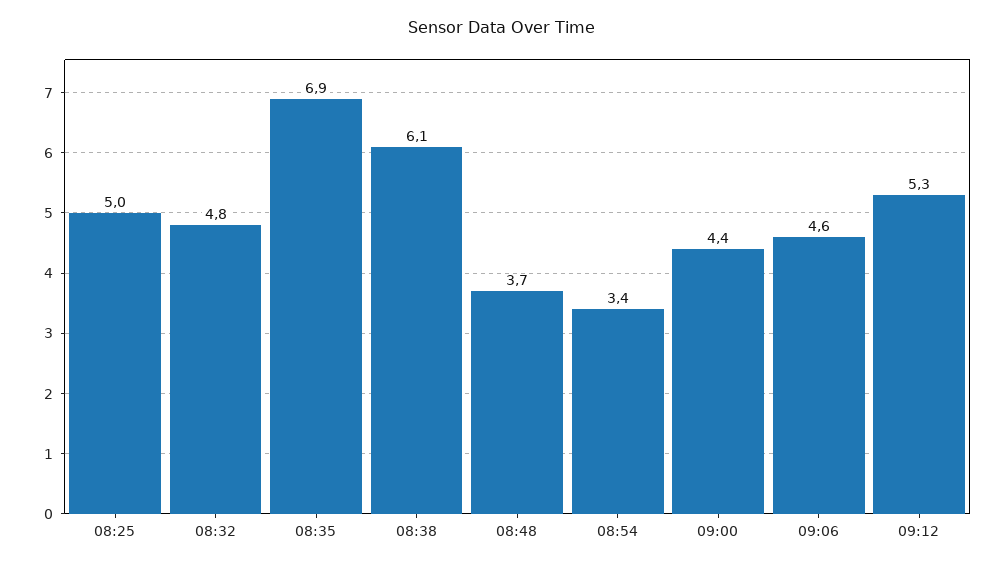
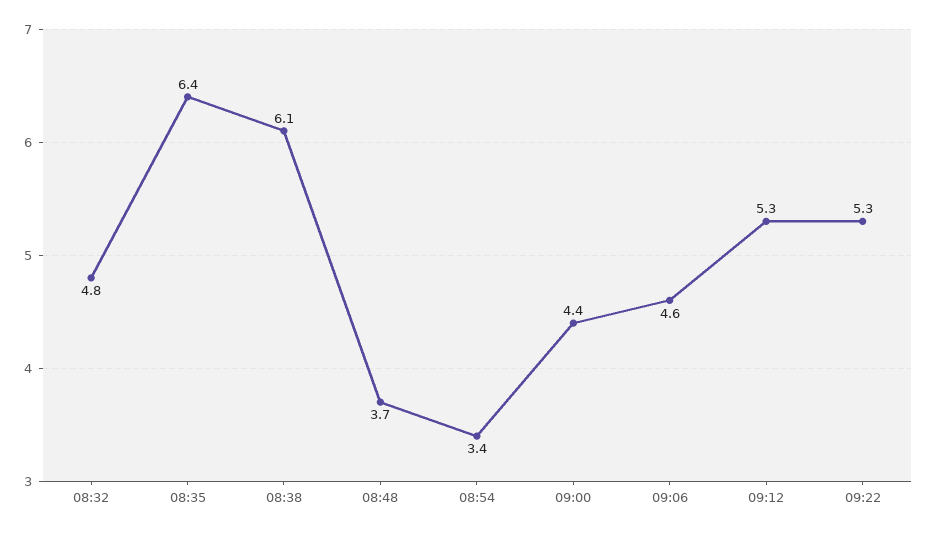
08:25: 5 -> none
08:35: 6.9 -> 6.4
09:22: none -> 5.3

